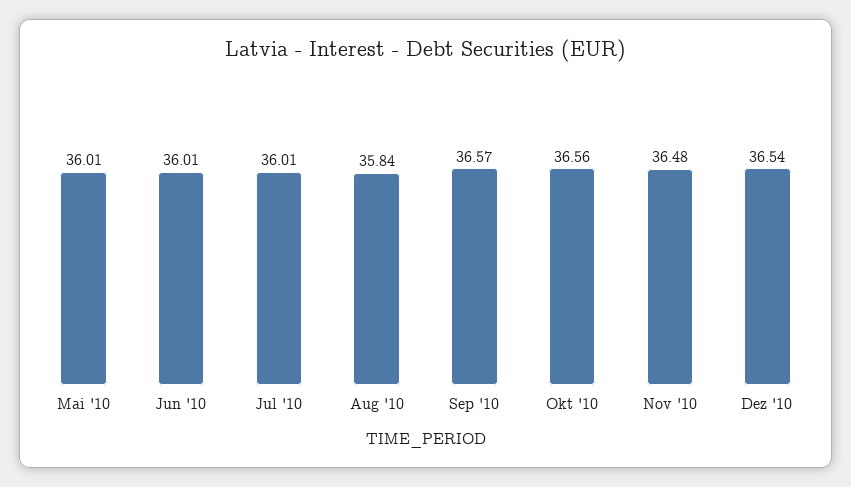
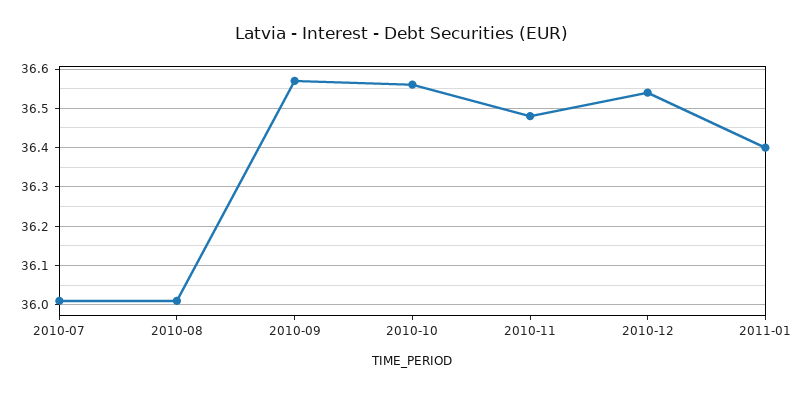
Mai '10: 36.01 -> none
Jun '10: 36.01 -> none
Aug '10: 35.84 -> 36
2011-01: none -> 36.4

